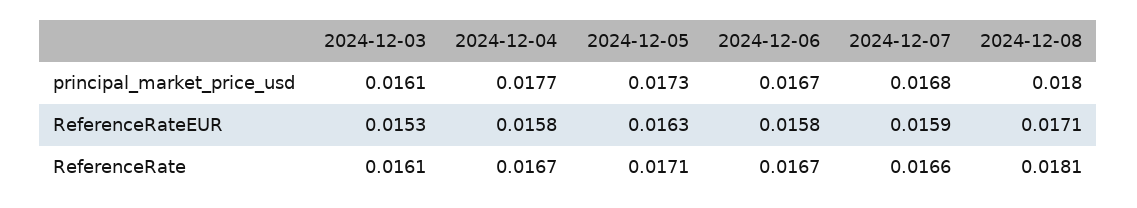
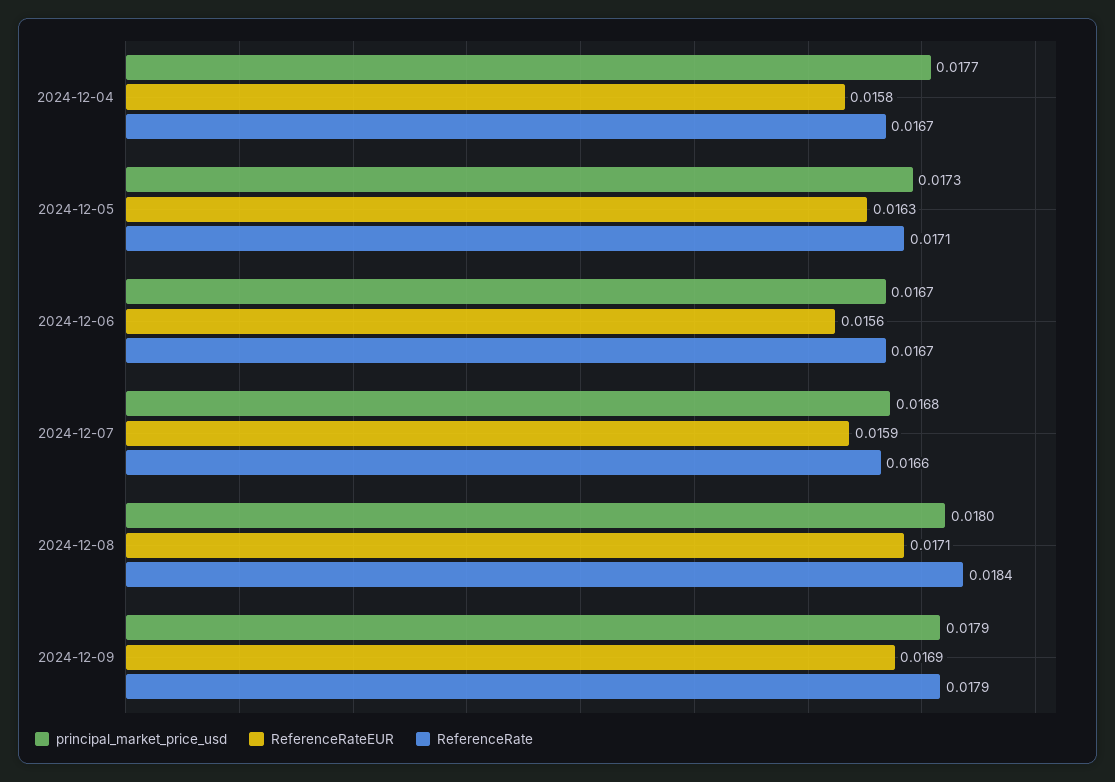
principal_market_price_usd, 2024-12-03: 0.0161 -> none
ReferenceRateEUR, 2024-12-03: 0.0153 -> none
ReferenceRateEUR, 2024-12-06: 0.0158 -> 0.0156
ReferenceRate, 2024-12-03: 0.0161 -> none
ReferenceRate, 2024-12-08: 0.0181 -> 0.0184
principal_market_price_usd, 2024-12-09: none -> 0.0179
ReferenceRateEUR, 2024-12-09: none -> 0.0169
ReferenceRate, 2024-12-09: none -> 0.0179

